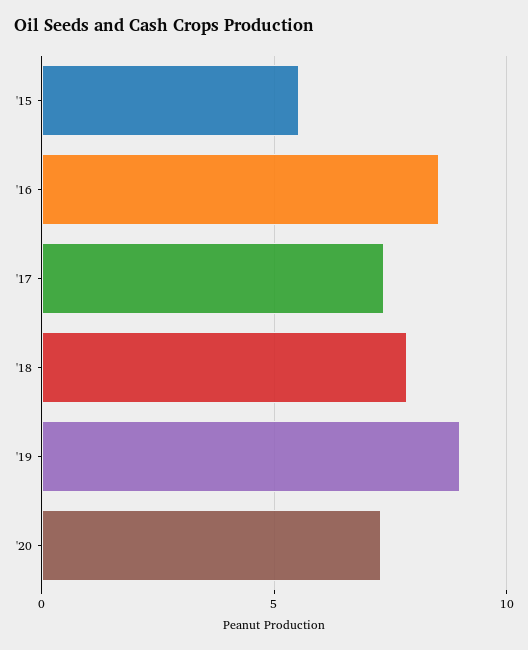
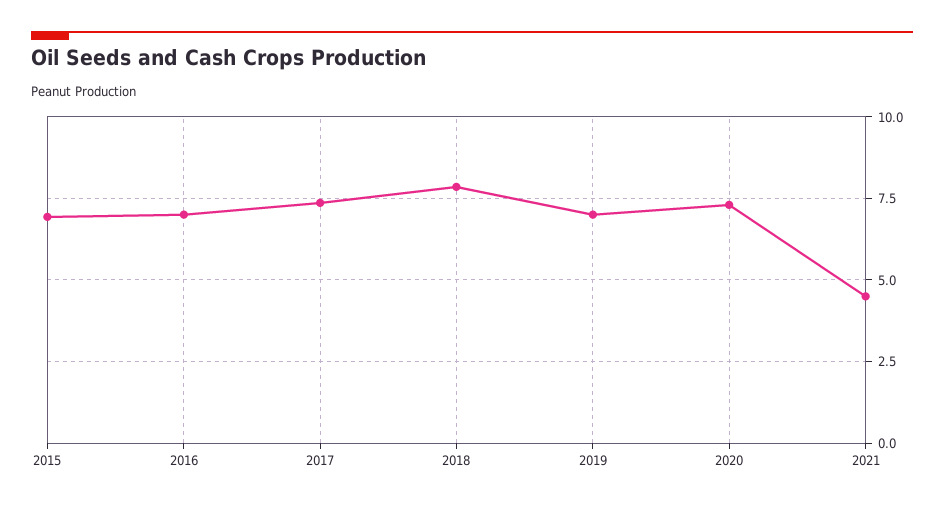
'15: 5.5 -> 7
'16: 8.5 -> 7
'19: 9 -> 7
2021: none -> 4.5

